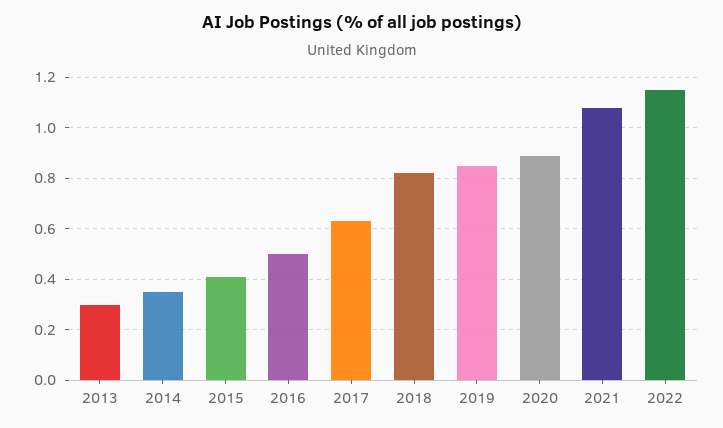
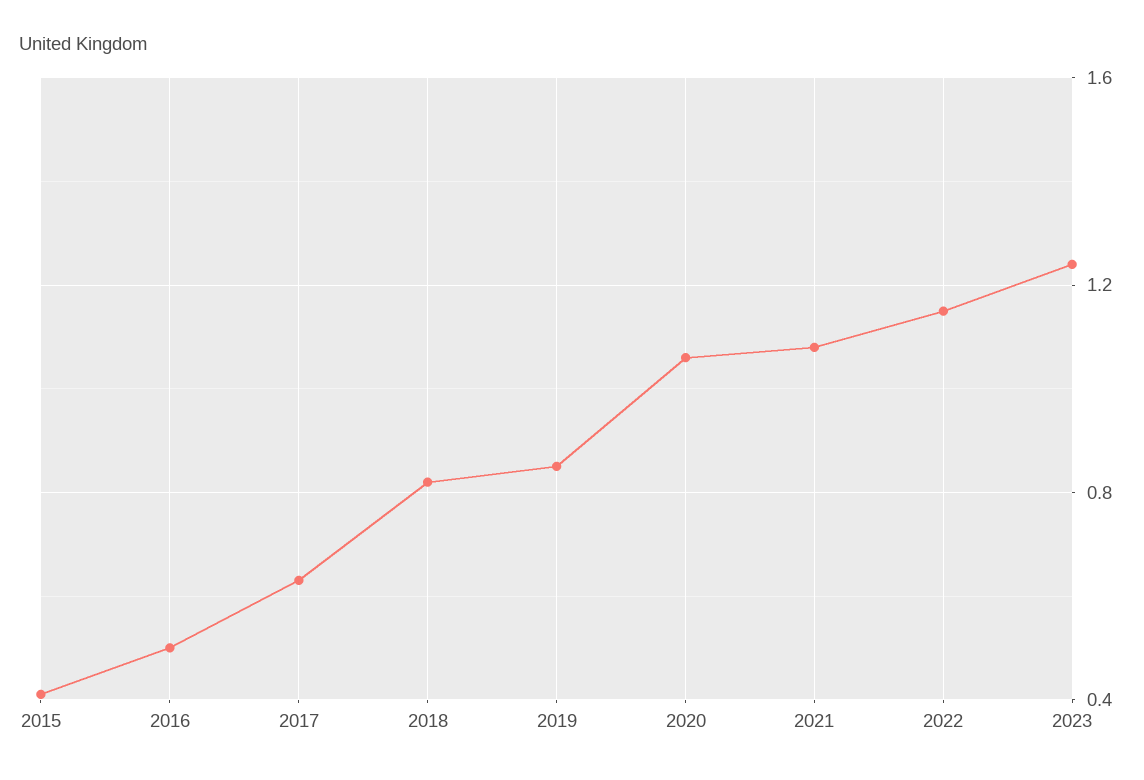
2013: 0.3 -> none
2014: 0.35 -> none
2020: 0.9 -> 1.05
2023: none -> 1.25

